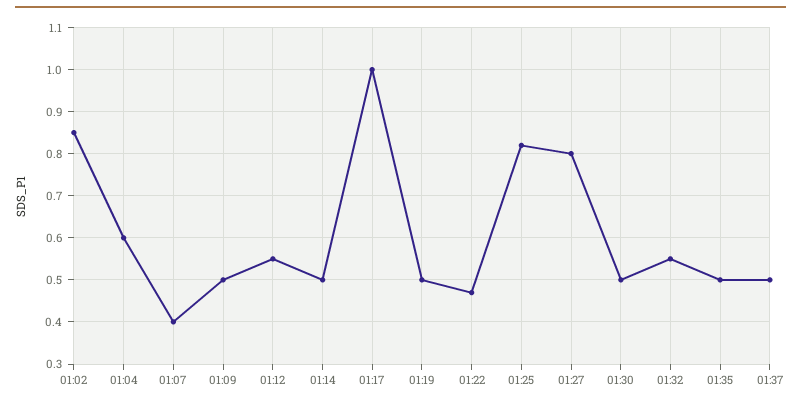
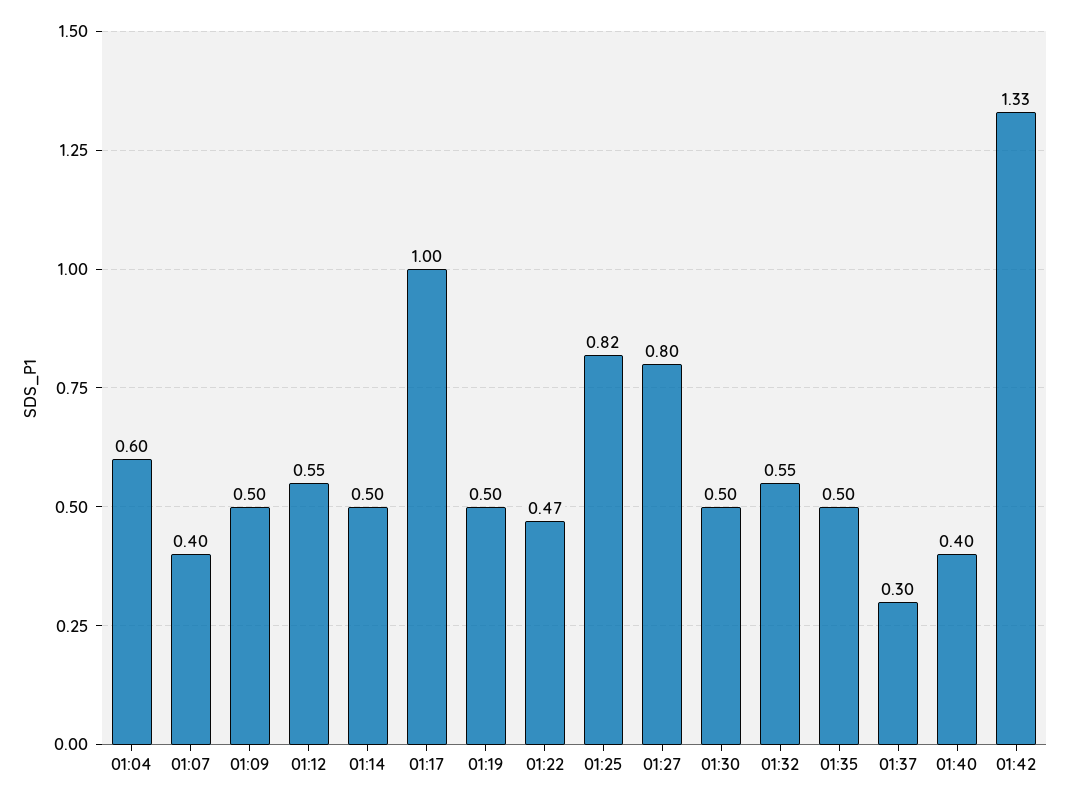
01:02: 0.85 -> none
01:37: 0.5 -> 0.3
01:40: none -> 0.4
01:42: none -> 1.33

